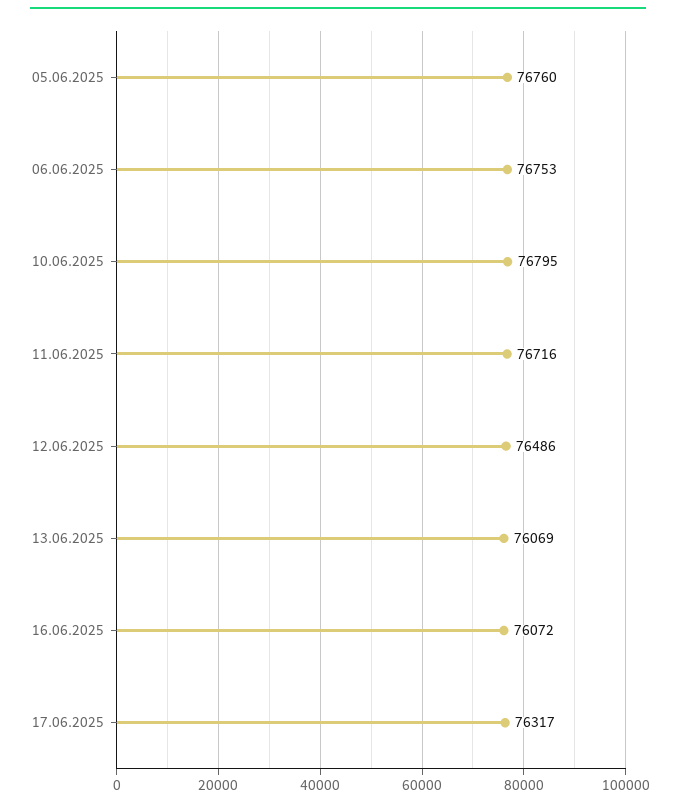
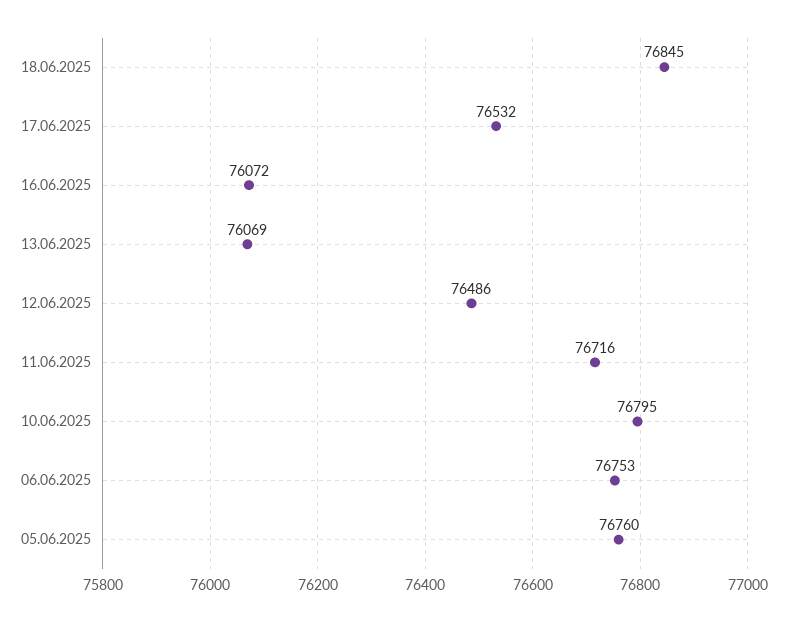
17.06.2025: 76317 -> 76532
18.06.2025: none -> 76845

